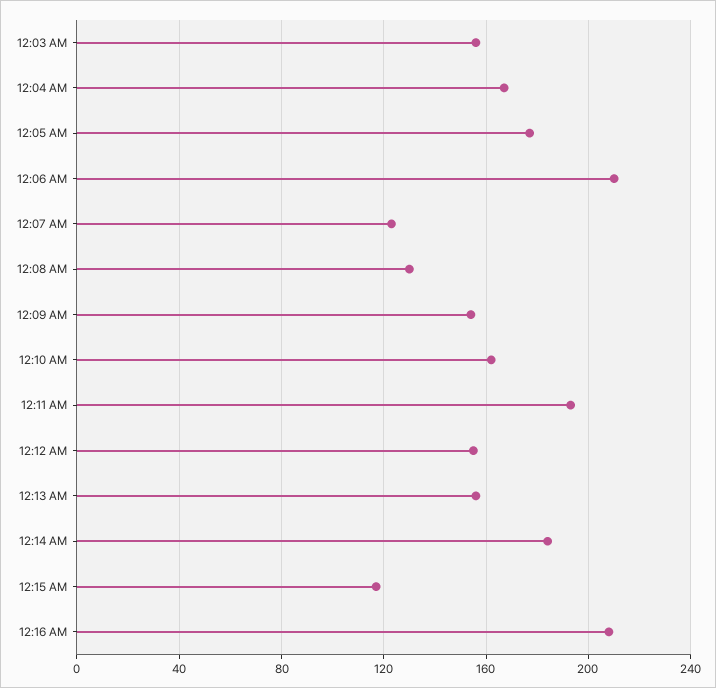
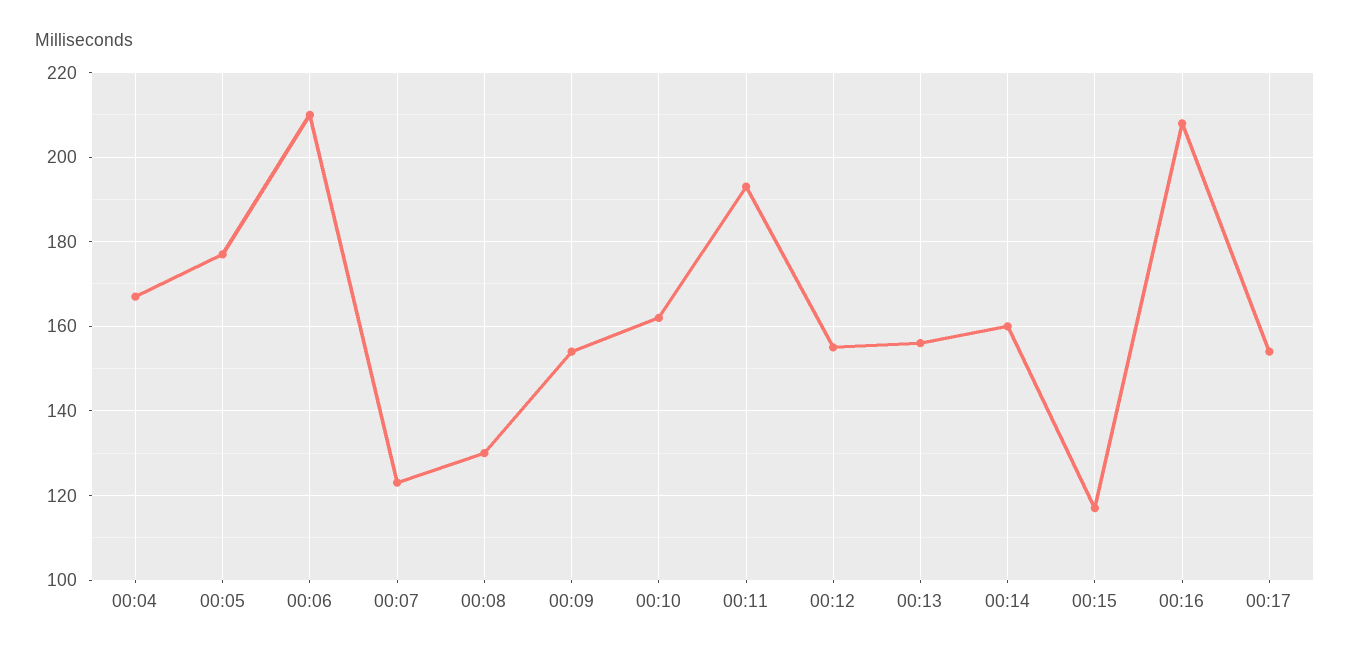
12:03 AM: 155 -> none
12:14 AM: 185 -> 160
00:17: none -> 155

